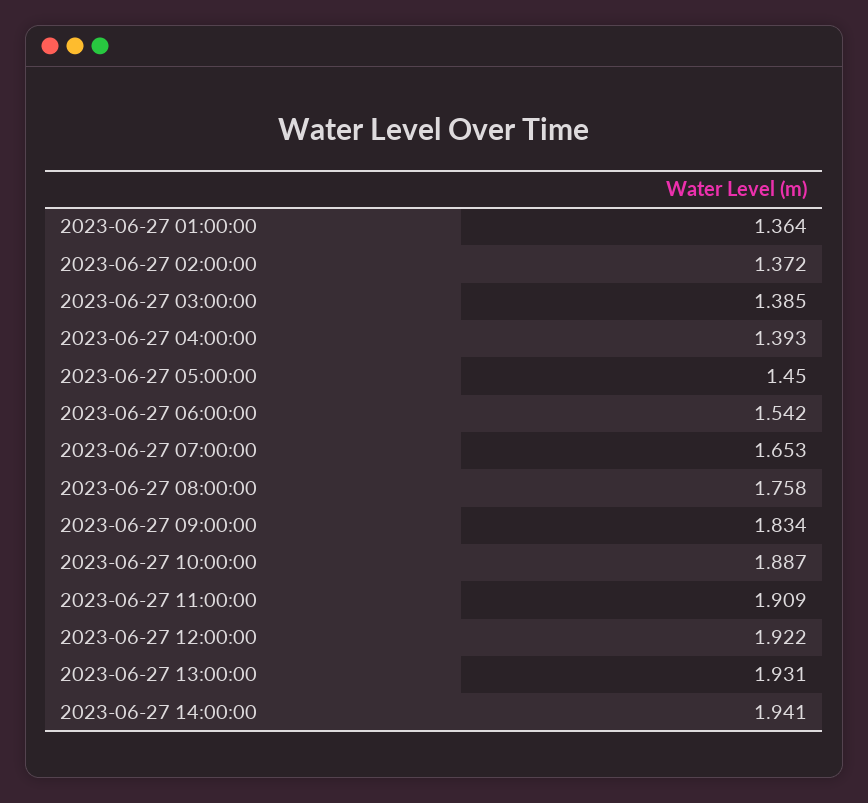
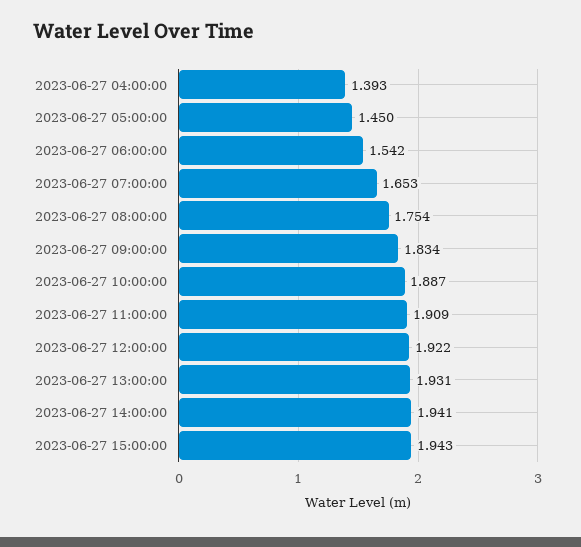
2023-06-27 01:00:00: 1.364 -> none
2023-06-27 02:00:00: 1.372 -> none
2023-06-27 03:00:00: 1.385 -> none
2023-06-27 08:00:00: 1.758 -> 1.754
2023-06-27 15:00:00: none -> 1.943

